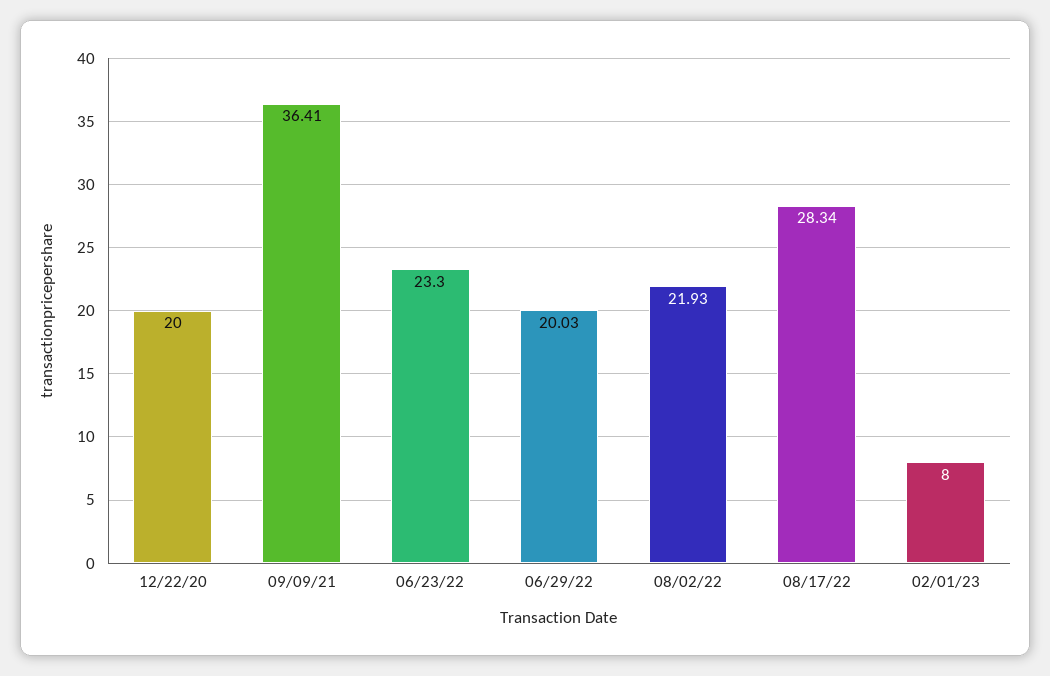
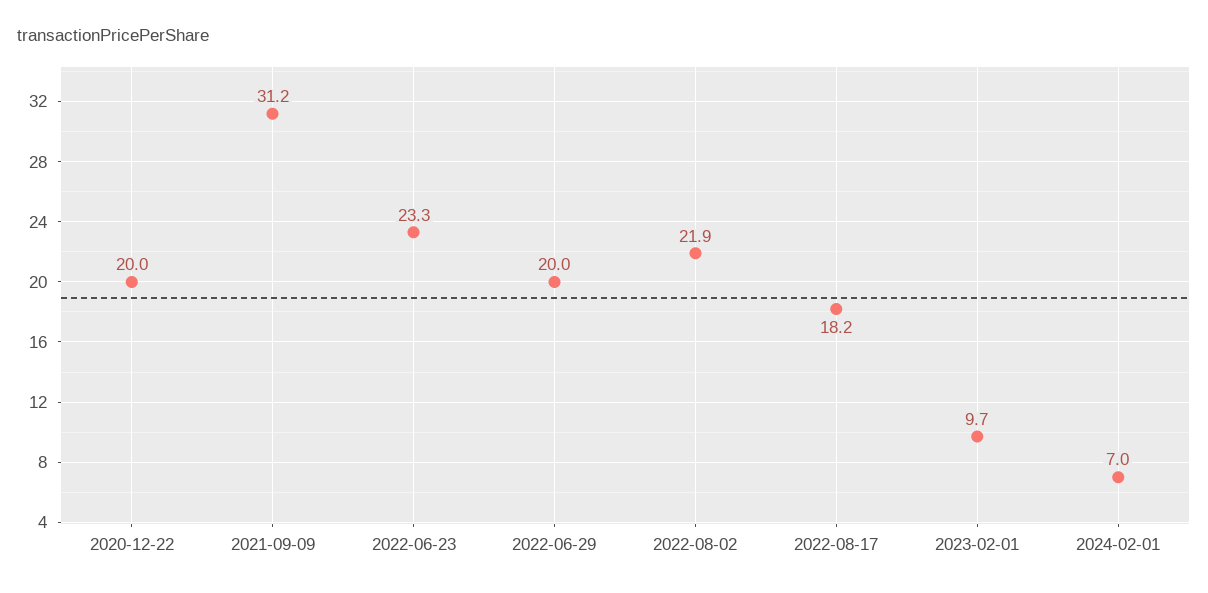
09/09/21: 36.41 -> 31.2
08/17/22: 28.34 -> 18.2
02/01/23: 8 -> 9.7
2024-02-01: none -> 7

